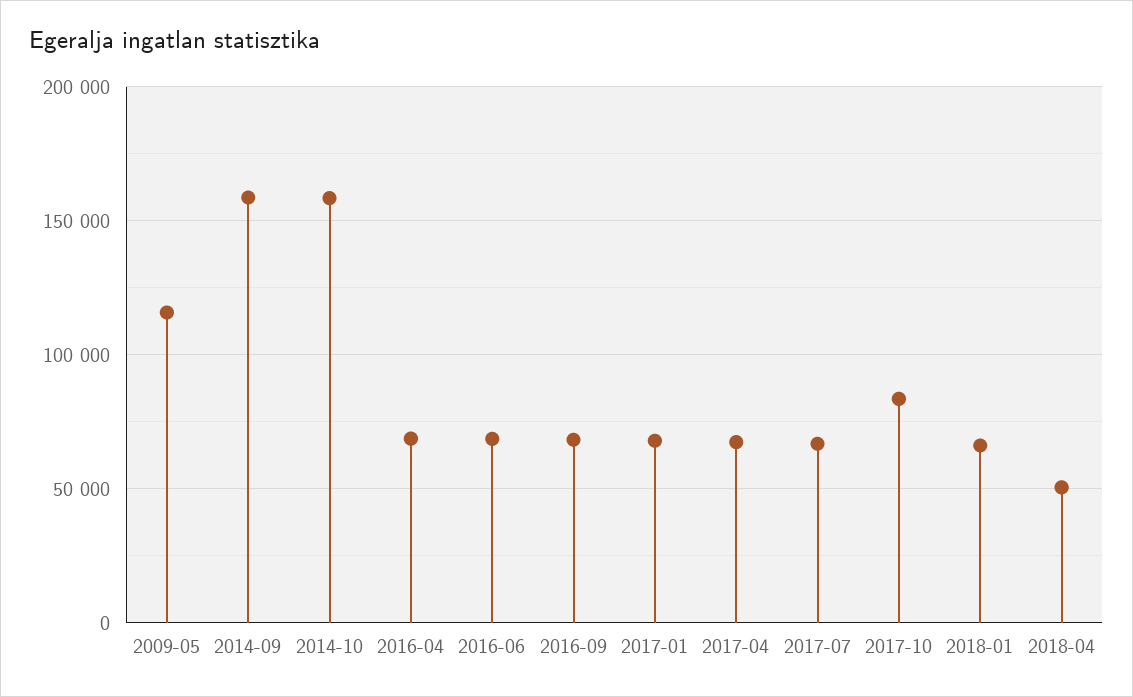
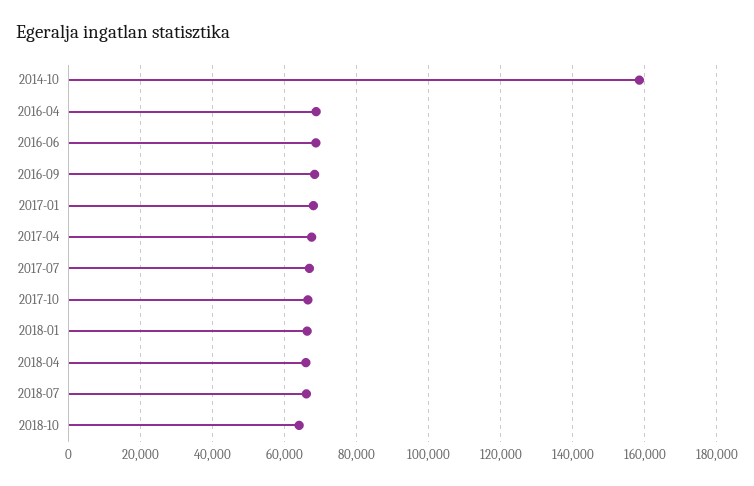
2009-05: 115000 -> none
2014-09: 160000 -> none
2017-10: 85000 -> 66000
2018-04: 50000 -> 66000
2018-07: none -> 66000
2018-10: none -> 64000

